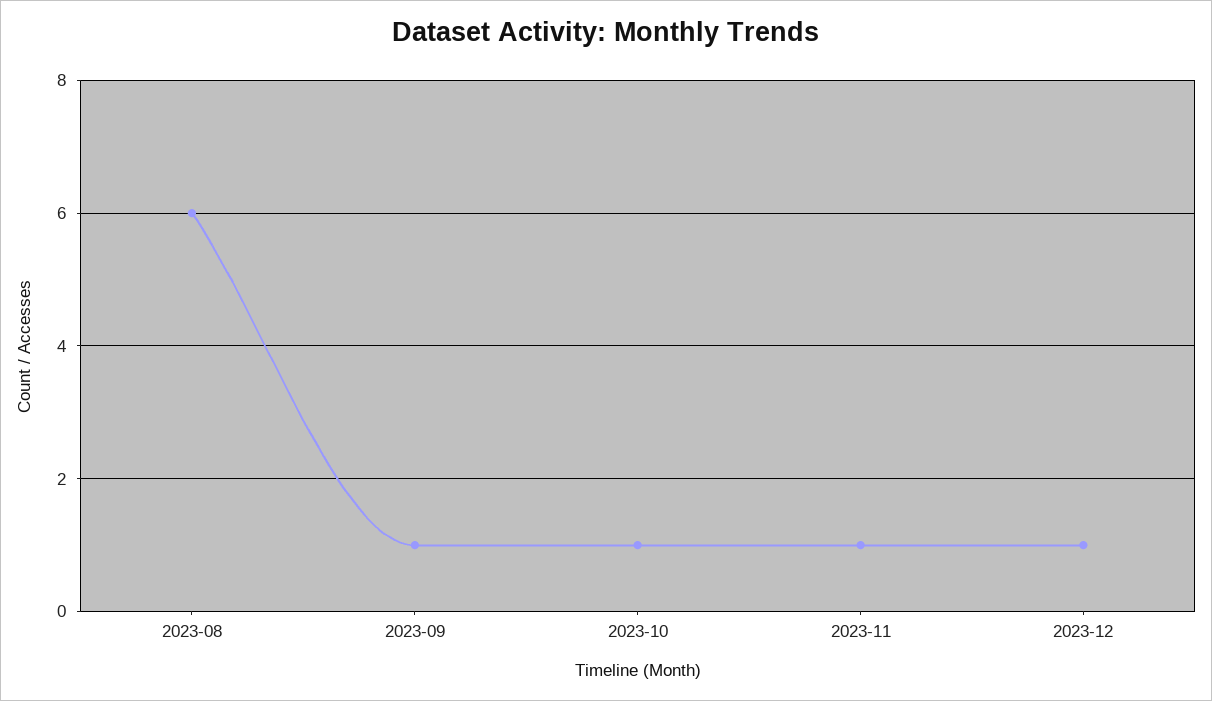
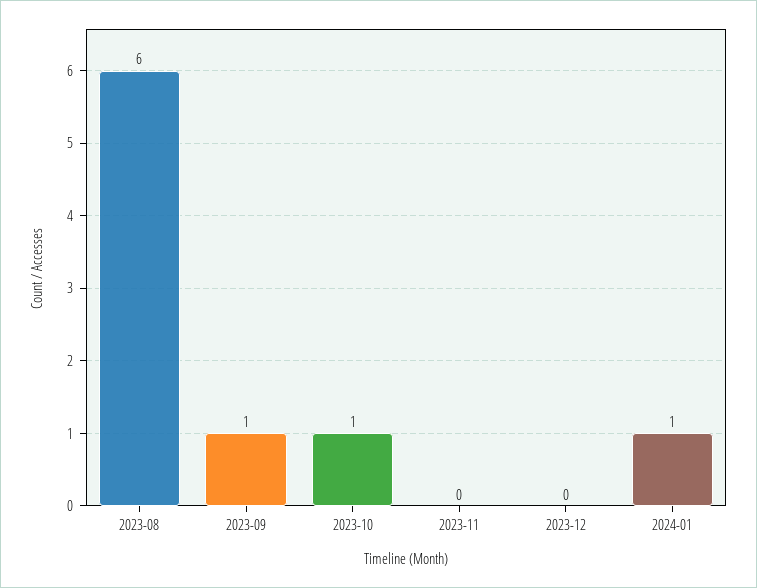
2023-11: 1 -> 0
2023-12: 1 -> 0
2024-01: none -> 1

